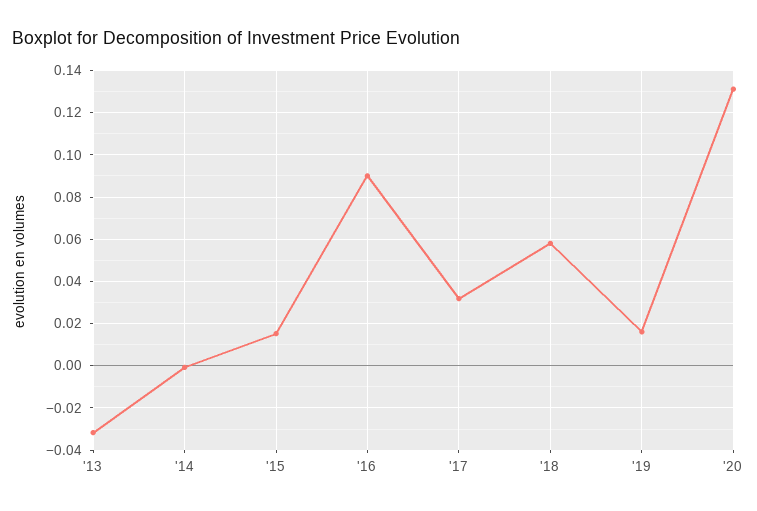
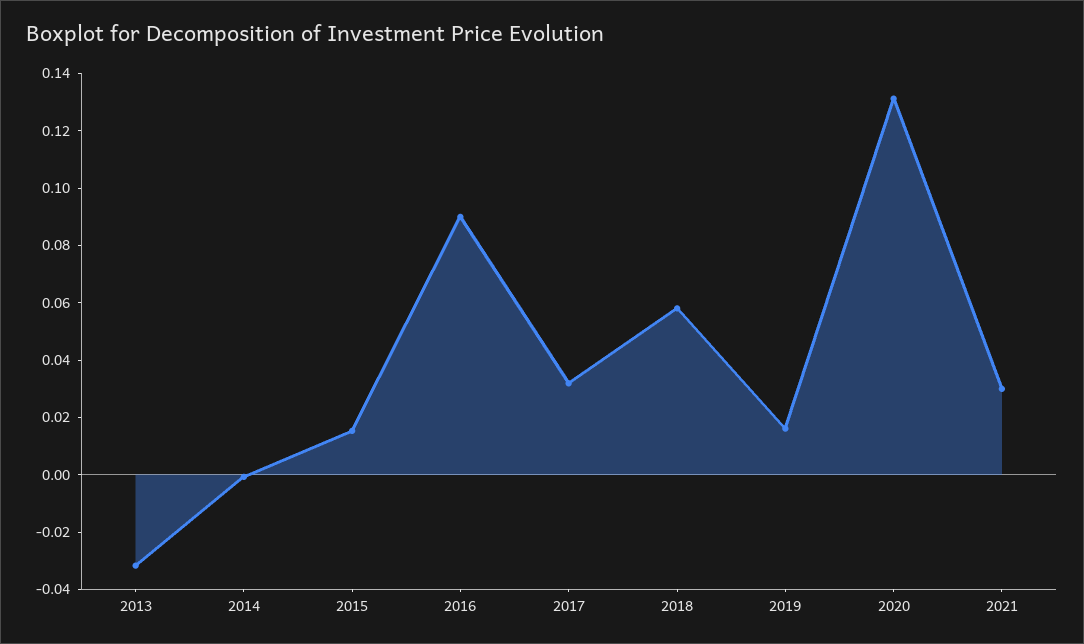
2021: none -> 0.03

